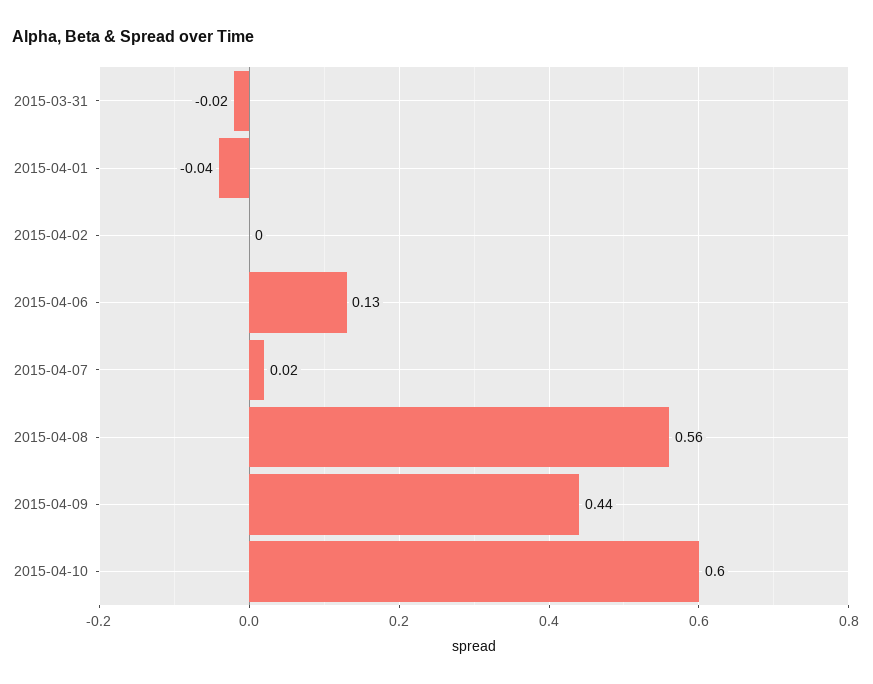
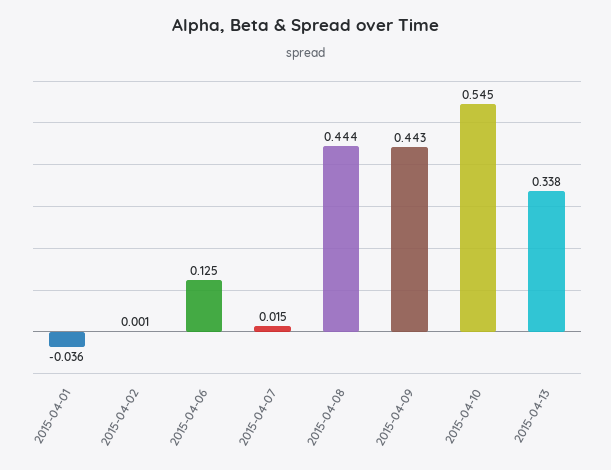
2015-03-31: -0.02 -> none
2015-04-08: 0.56 -> 0.444
2015-04-10: 0.6 -> 0.545
2015-04-13: none -> 0.338

